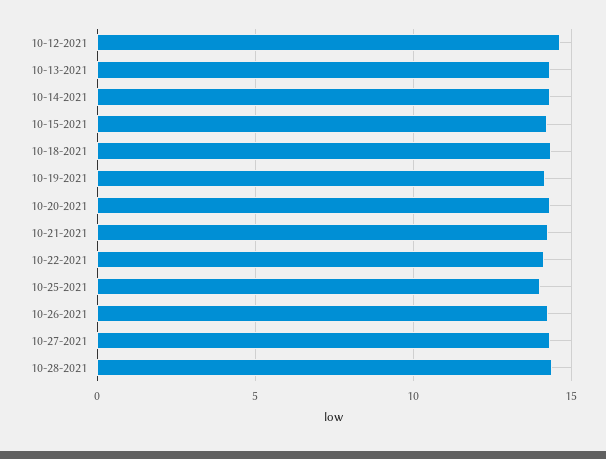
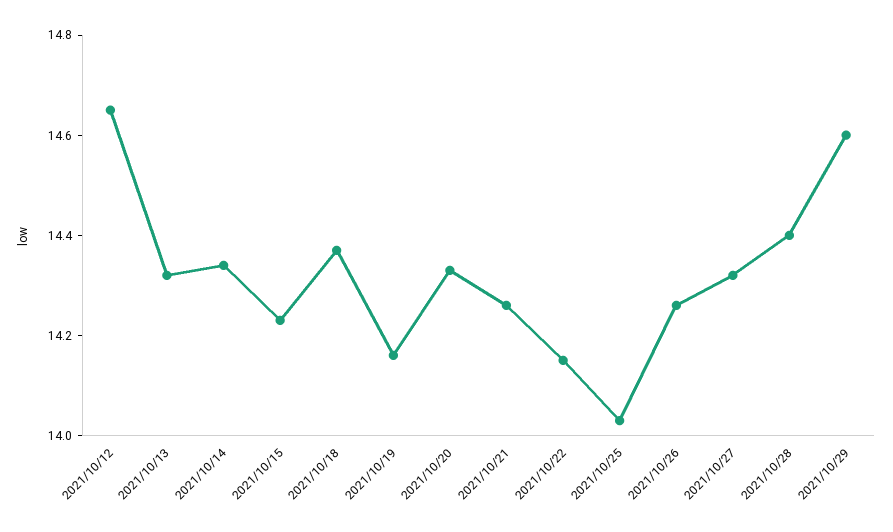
2021/10/29: none -> 14.6

